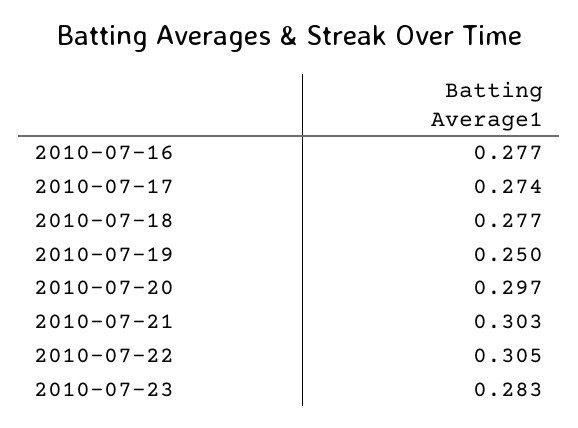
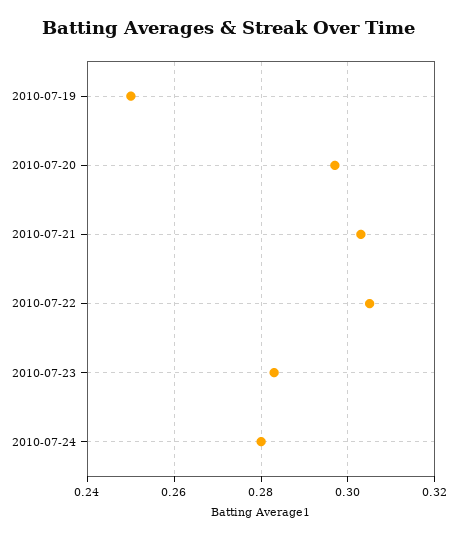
2010-07-16: 0.277 -> none
2010-07-17: 0.274 -> none
2010-07-18: 0.277 -> none
2010-07-24: none -> 0.28

